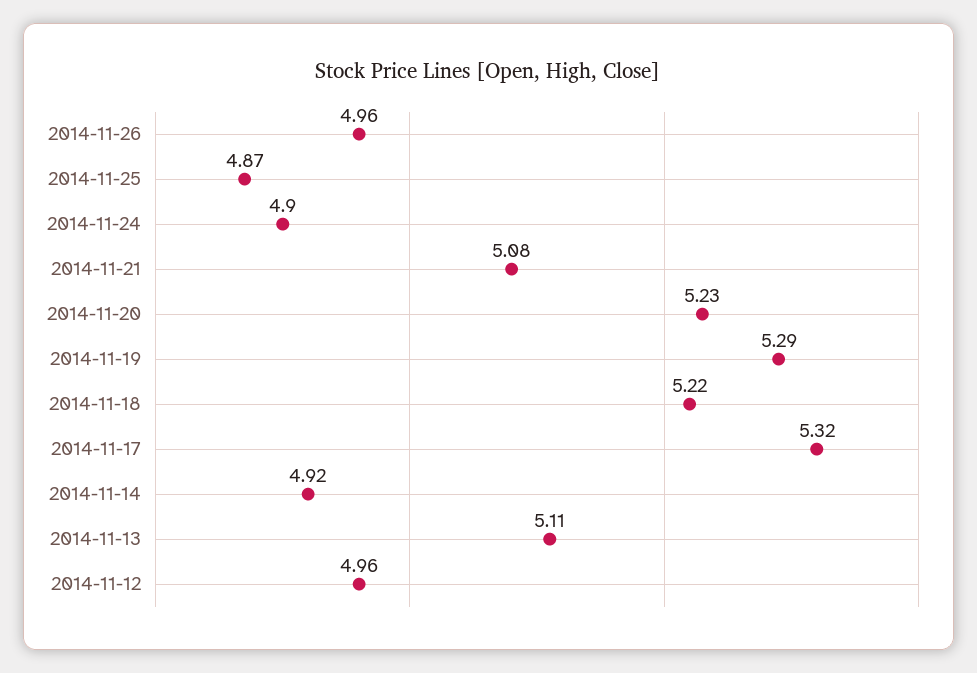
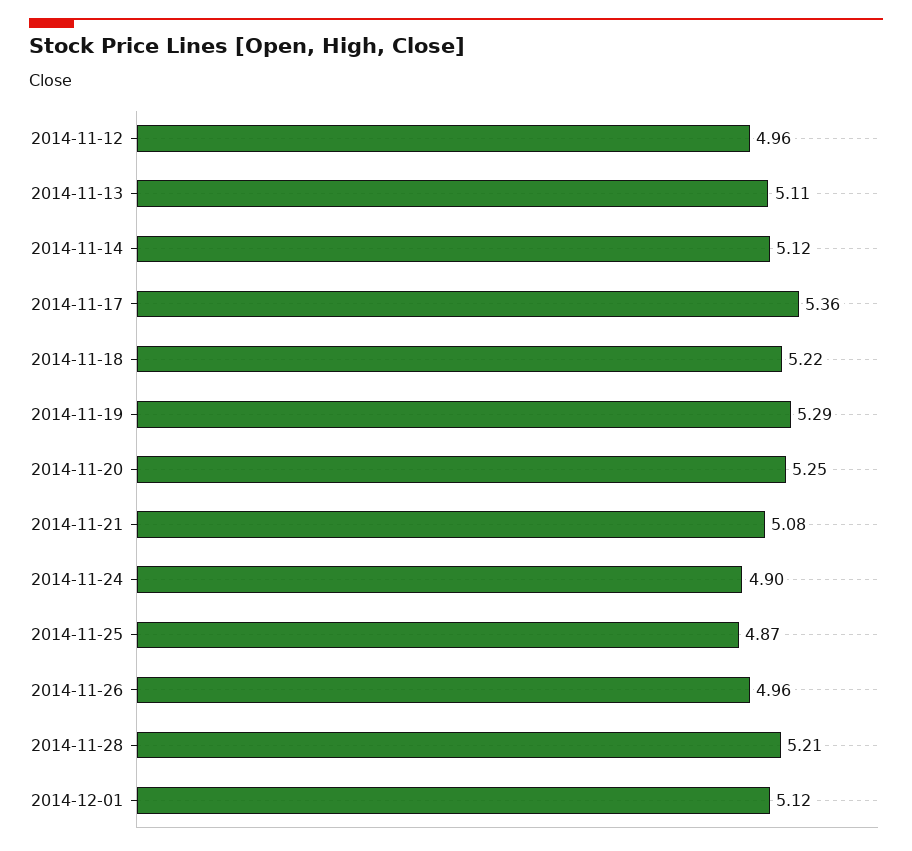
2014-11-20: 5.23 -> 5.25
2014-11-17: 5.32 -> 5.36
2014-11-14: 4.92 -> 5.12
2014-11-28: none -> 5.21
2014-12-01: none -> 5.12

